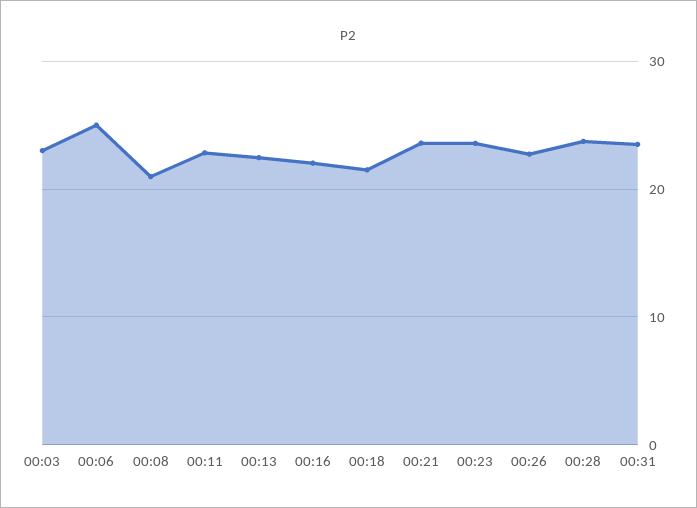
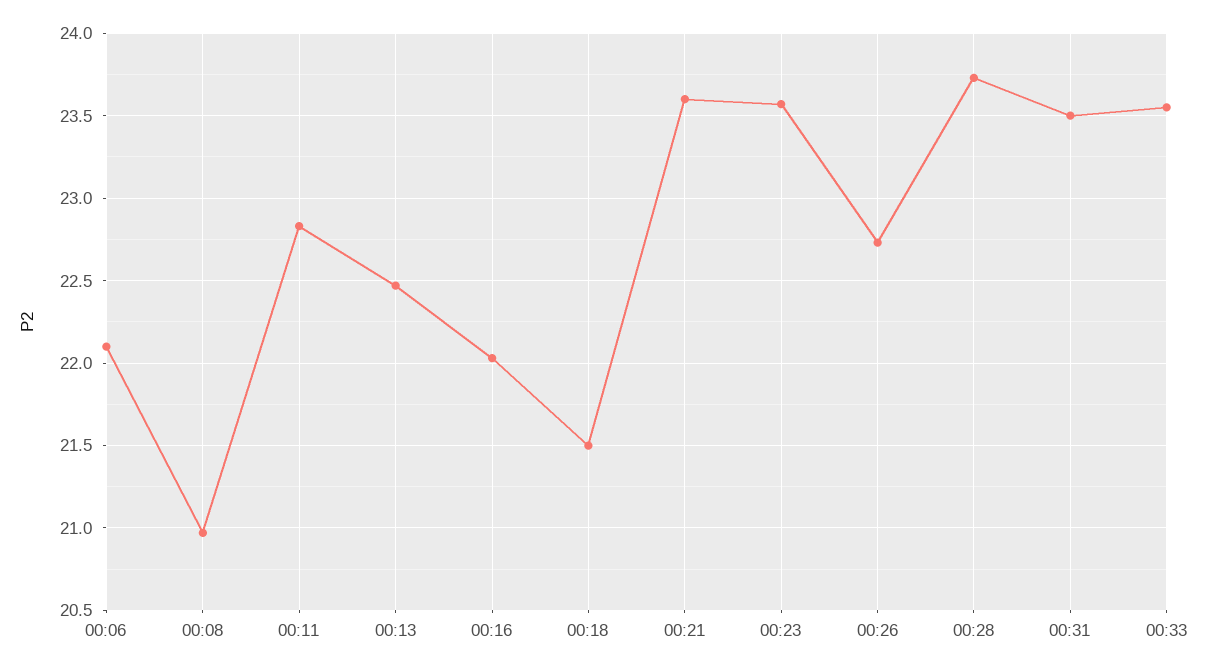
00:03: 23 -> none
00:06: 25 -> 22.1
00:33: none -> 23.55

